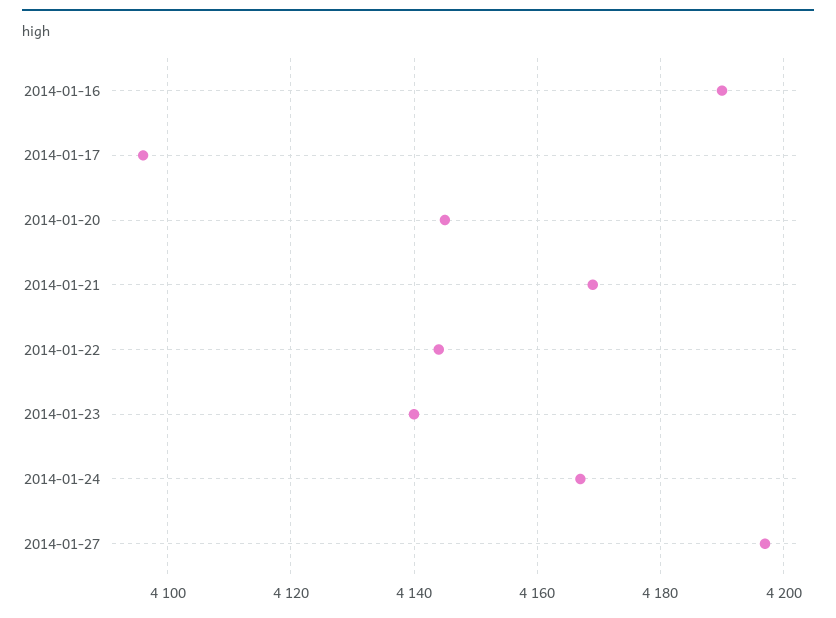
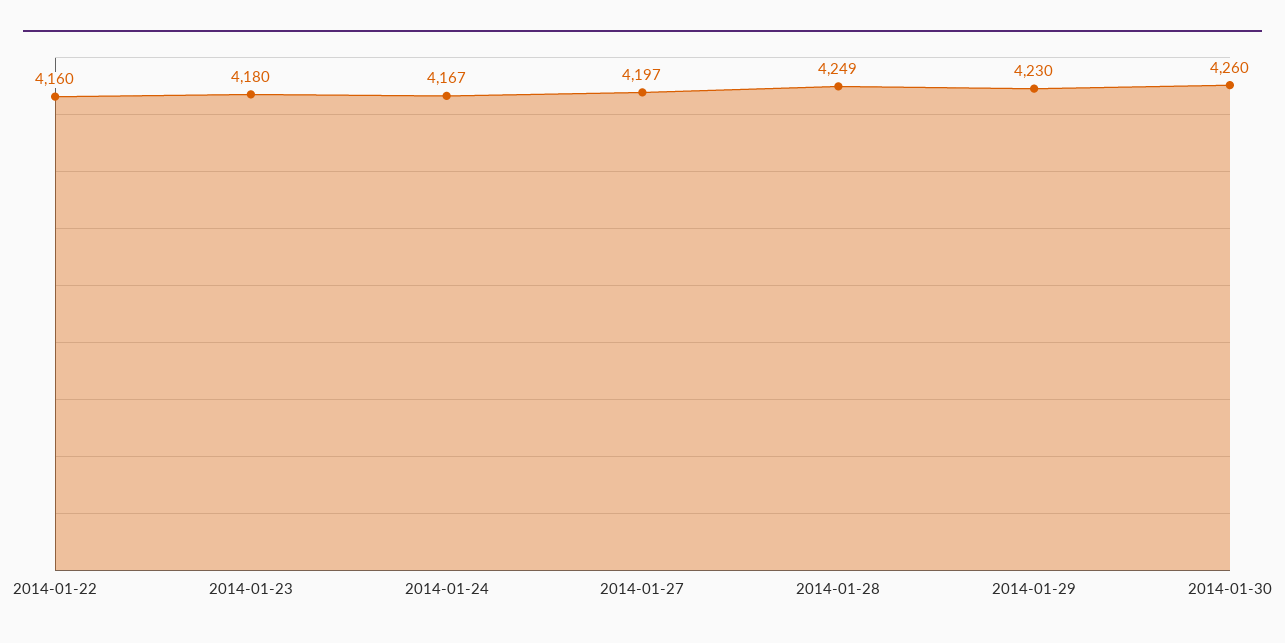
2014-01-16: 4190 -> none
2014-01-17: 4095 -> none
2014-01-20: 4145 -> none
2014-01-21: 4170 -> none
2014-01-22: 4145 -> 4160
2014-01-23: 4140 -> 4180
2014-01-28: none -> 4249
2014-01-29: none -> 4230
2014-01-30: none -> 4260

